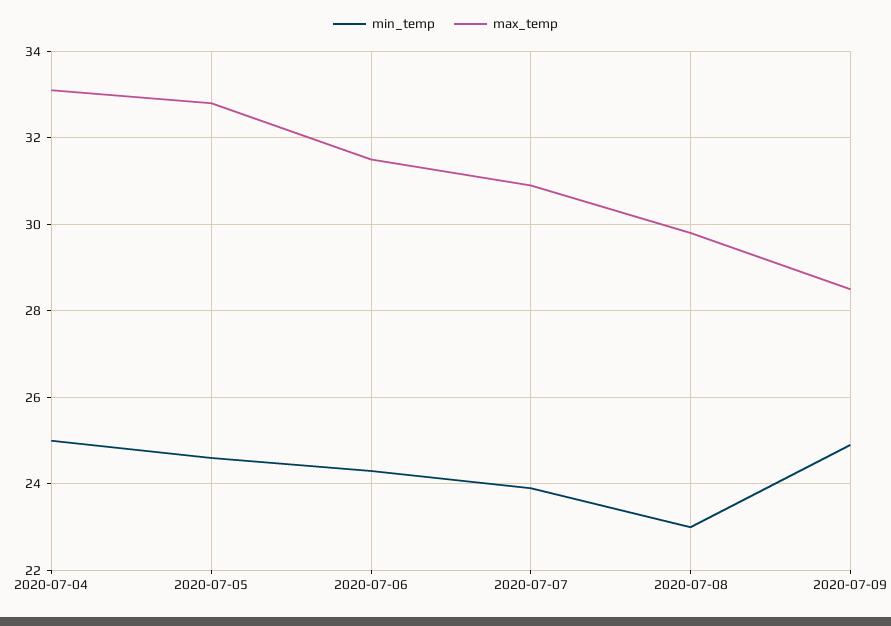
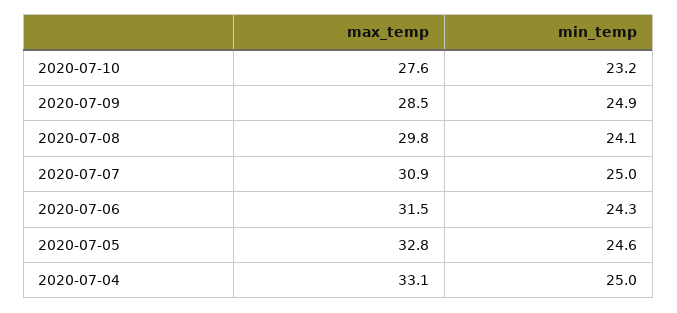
min_temp, 2020-07-07: 24 -> 25
min_temp, 2020-07-08: 23 -> 24.1
max_temp, 2020-07-10: none -> 27.6
min_temp, 2020-07-10: none -> 23.2

